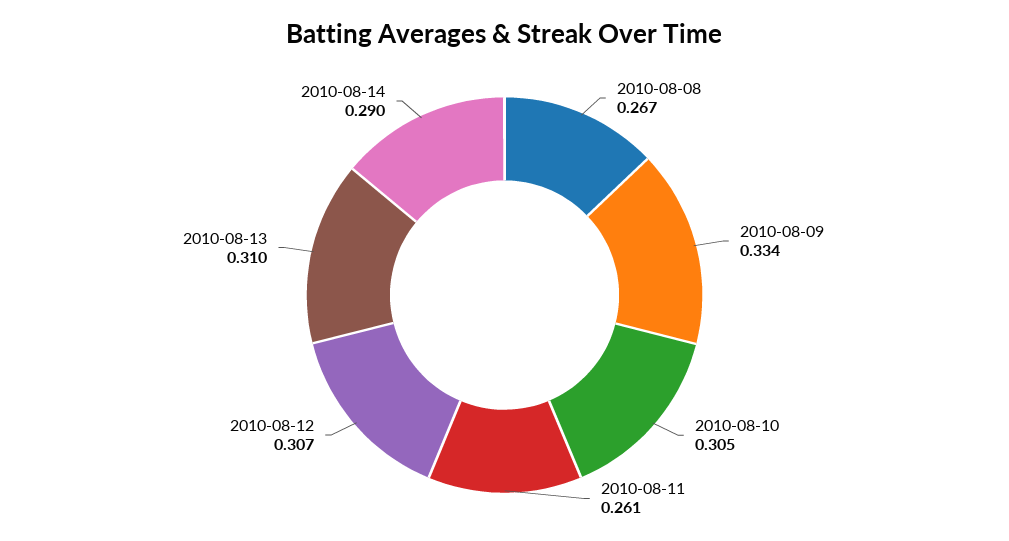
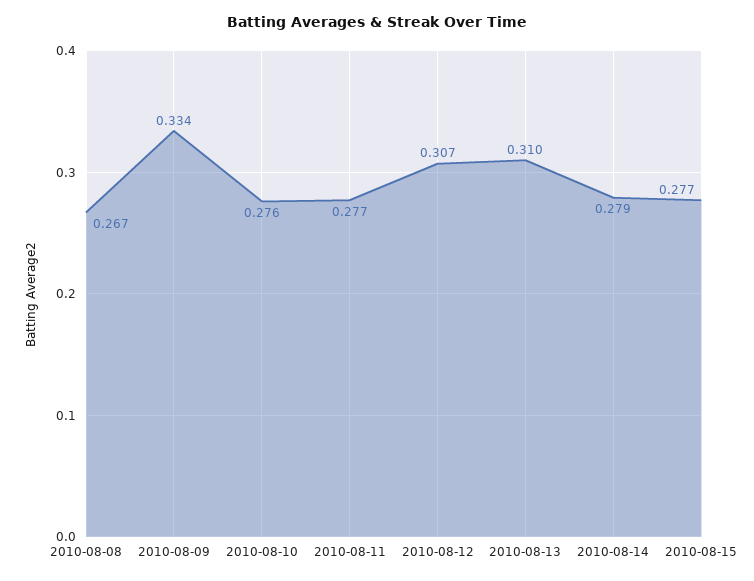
2010-08-10: 0.305 -> 0.276
2010-08-11: 0.261 -> 0.277
2010-08-14: 0.29 -> 0.279
2010-08-15: none -> 0.277

